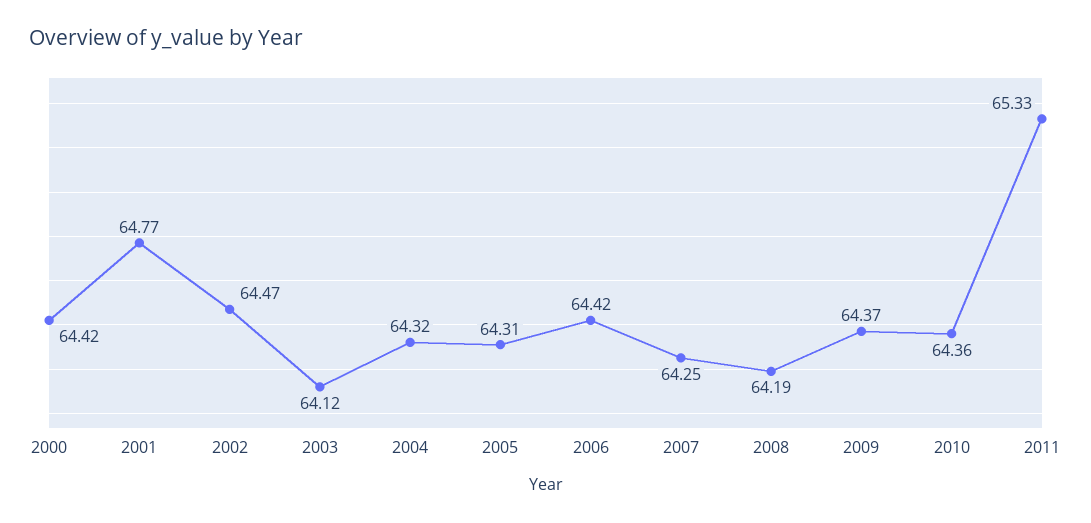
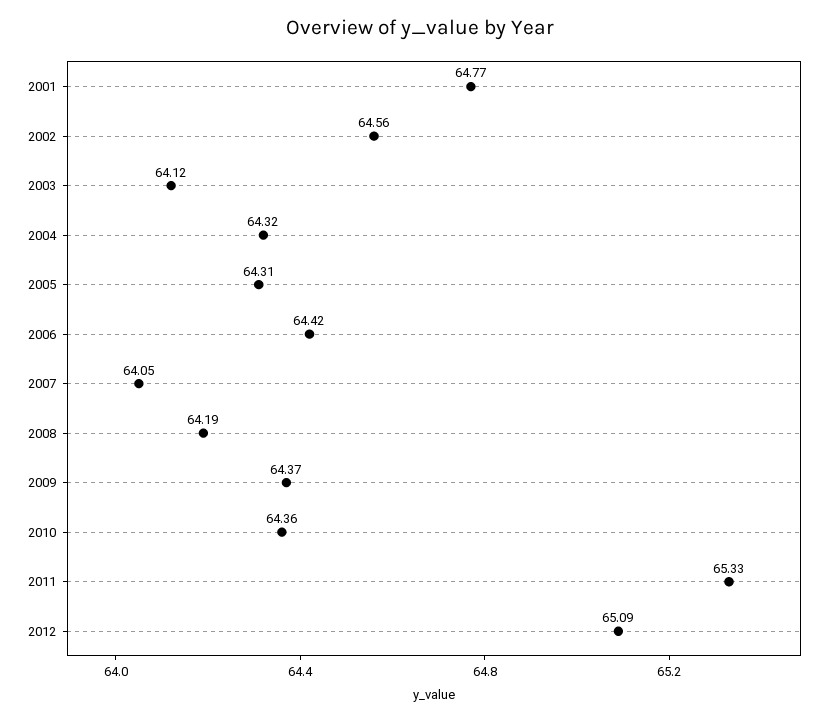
2000: 64.42 -> none
2002: 64.47 -> 64.56
2007: 64.25 -> 64.05
2012: none -> 65.09

